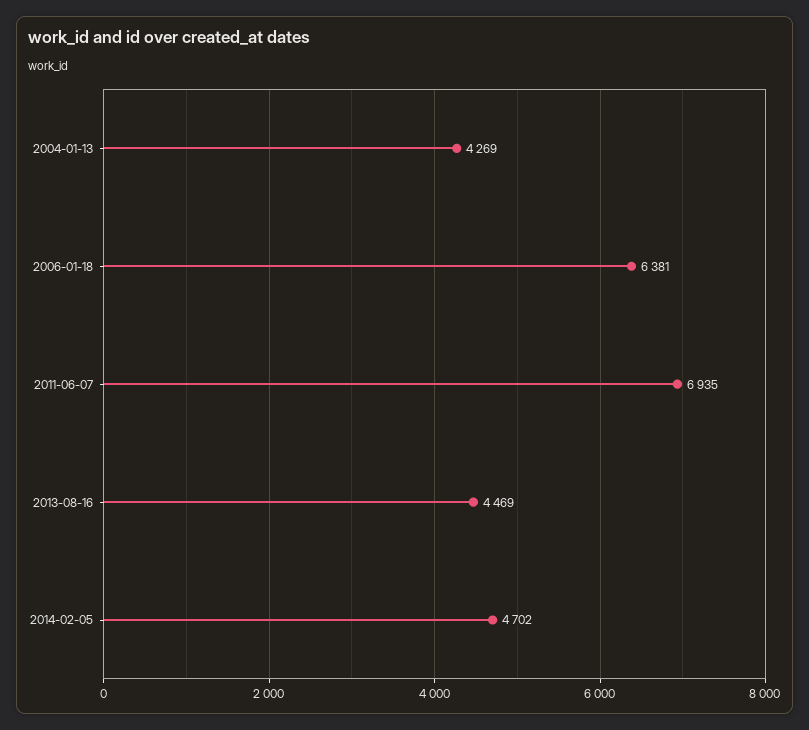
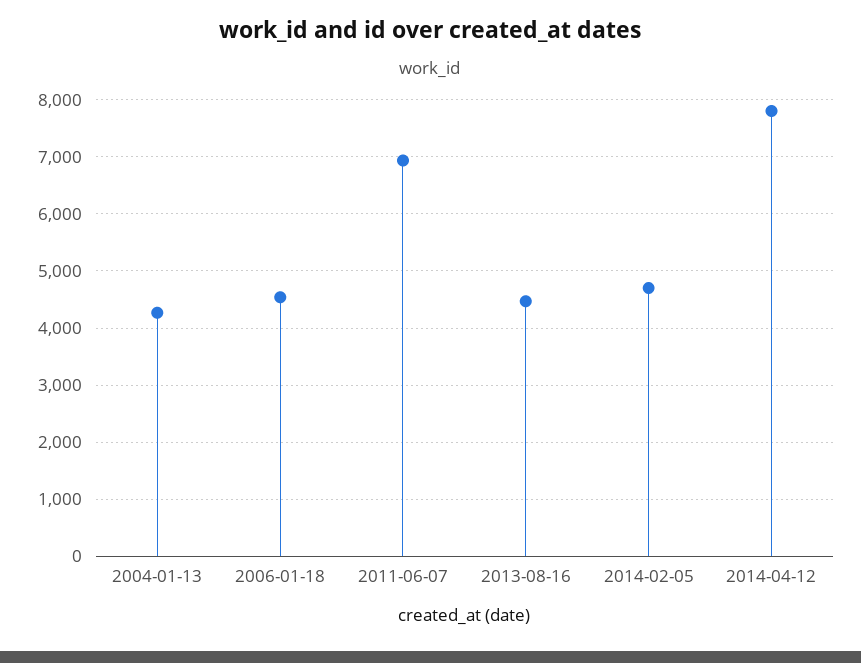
2006-01-18: 6381 -> 4600
2014-04-12: none -> 7800

